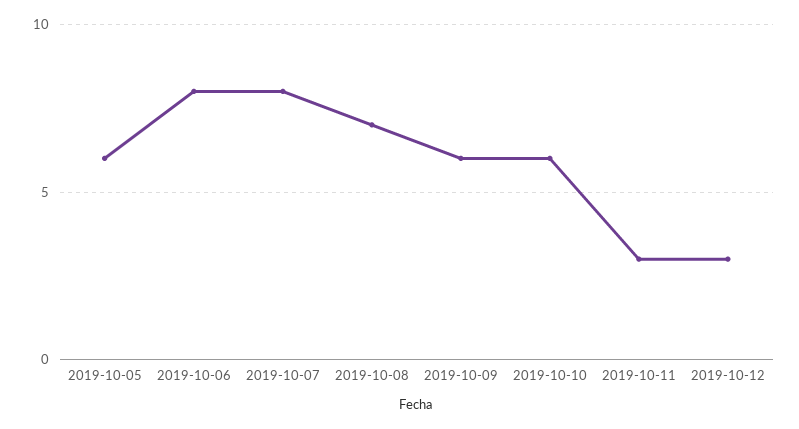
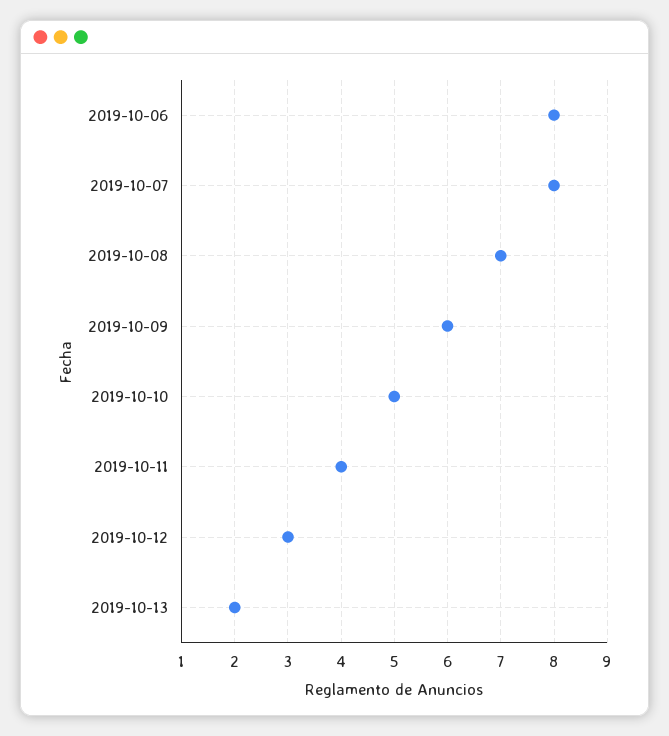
2019-10-05: 6 -> none
2019-10-10: 6 -> 5
2019-10-11: 3 -> 4
2019-10-13: none -> 2

